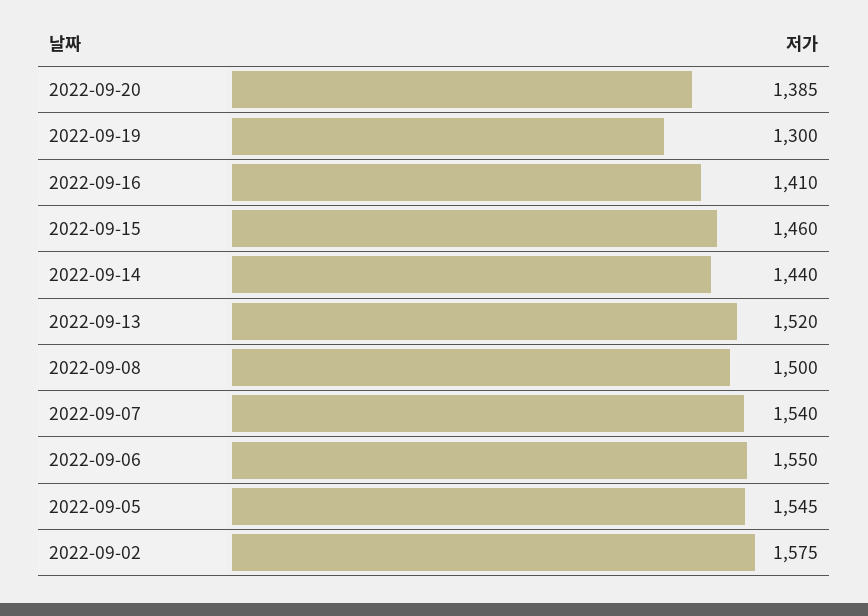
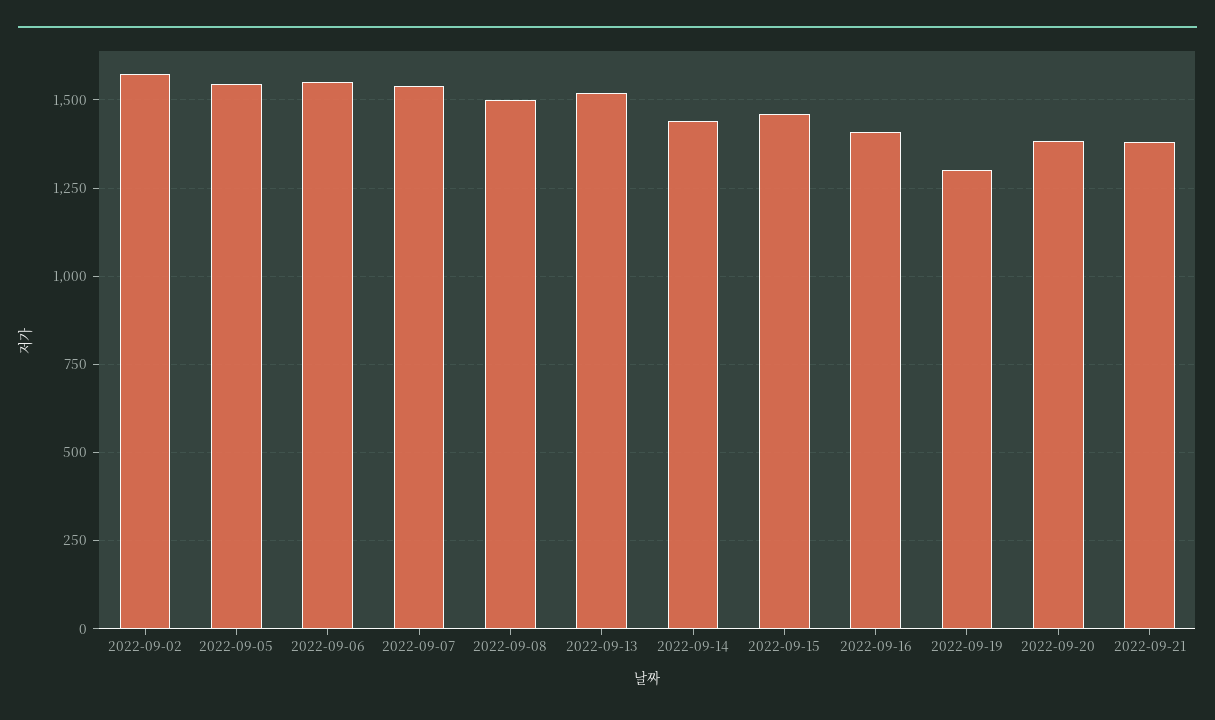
2022-09-21: none -> 1375

